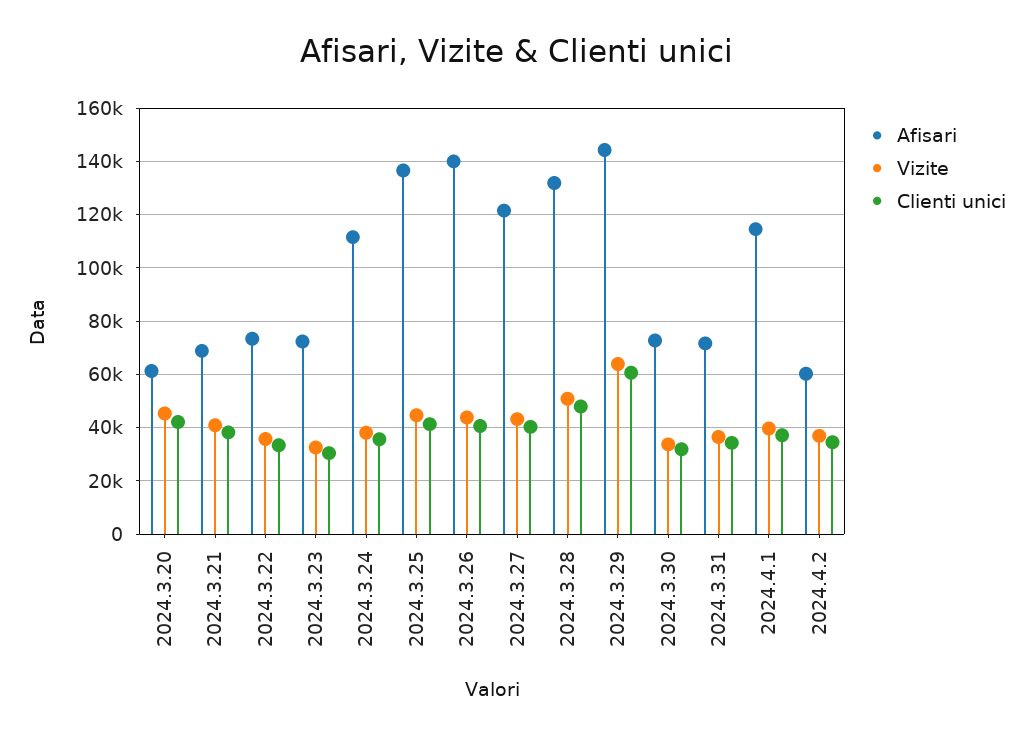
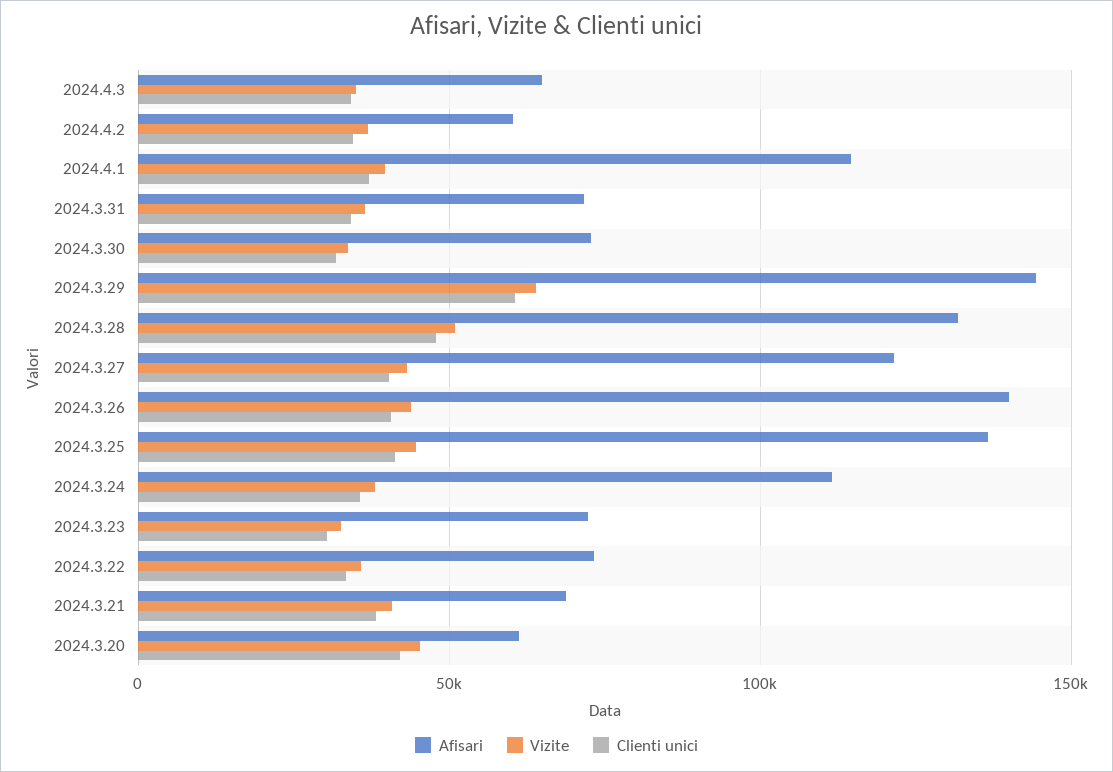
Afisari, 2024.4.3: none -> 65000
Vizite, 2024.4.3: none -> 35000
Clienti unici, 2024.4.3: none -> 35000

